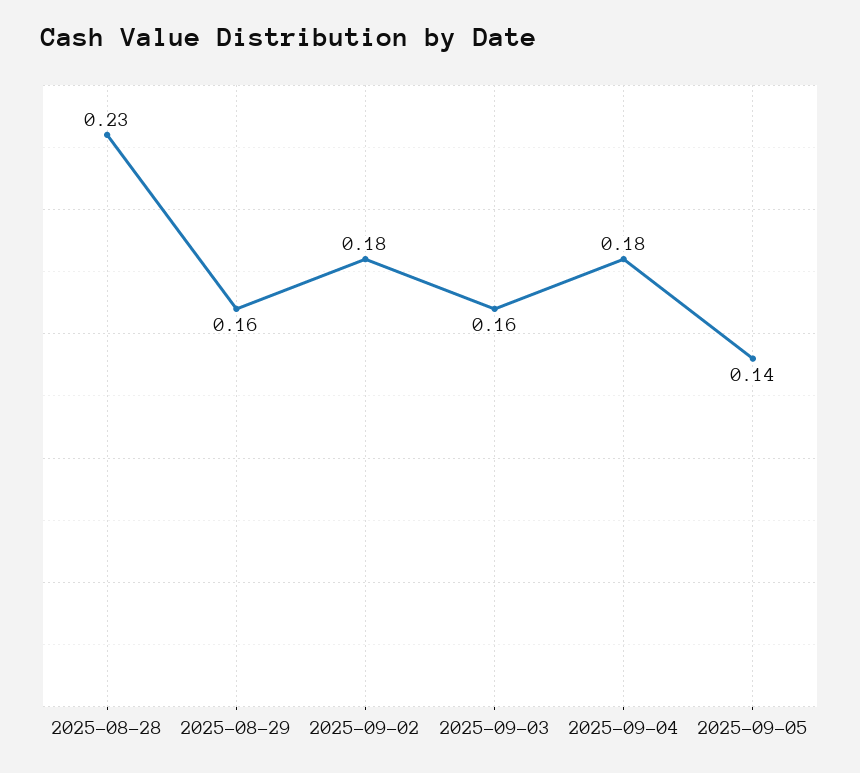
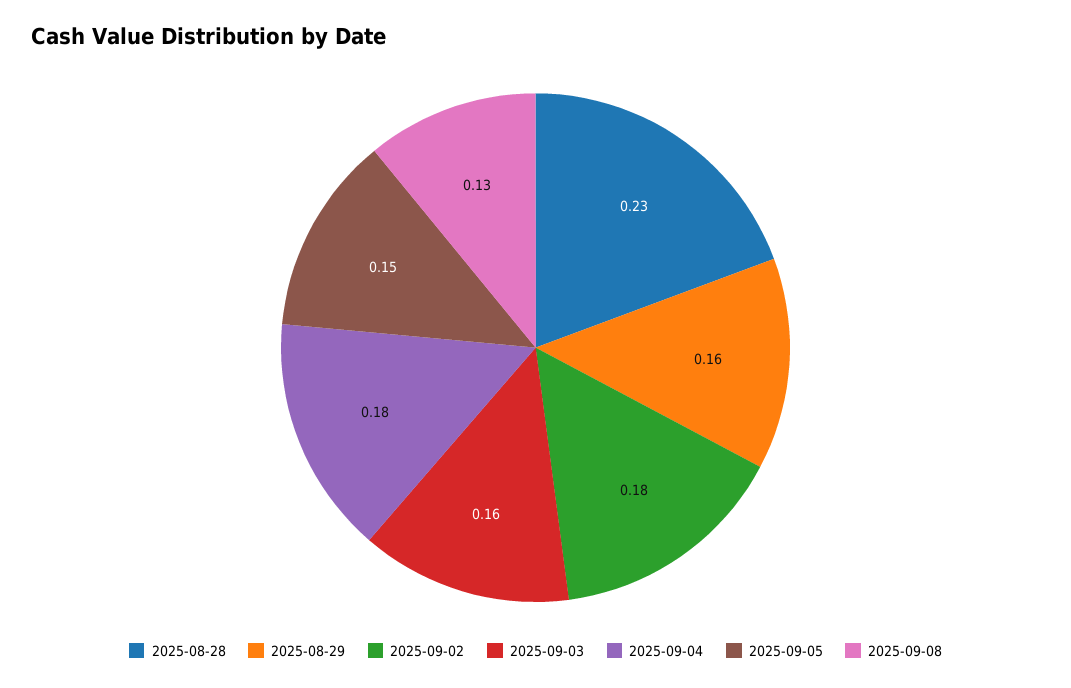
2025-09-05: 0.14 -> 0.15
2025-09-08: none -> 0.13

